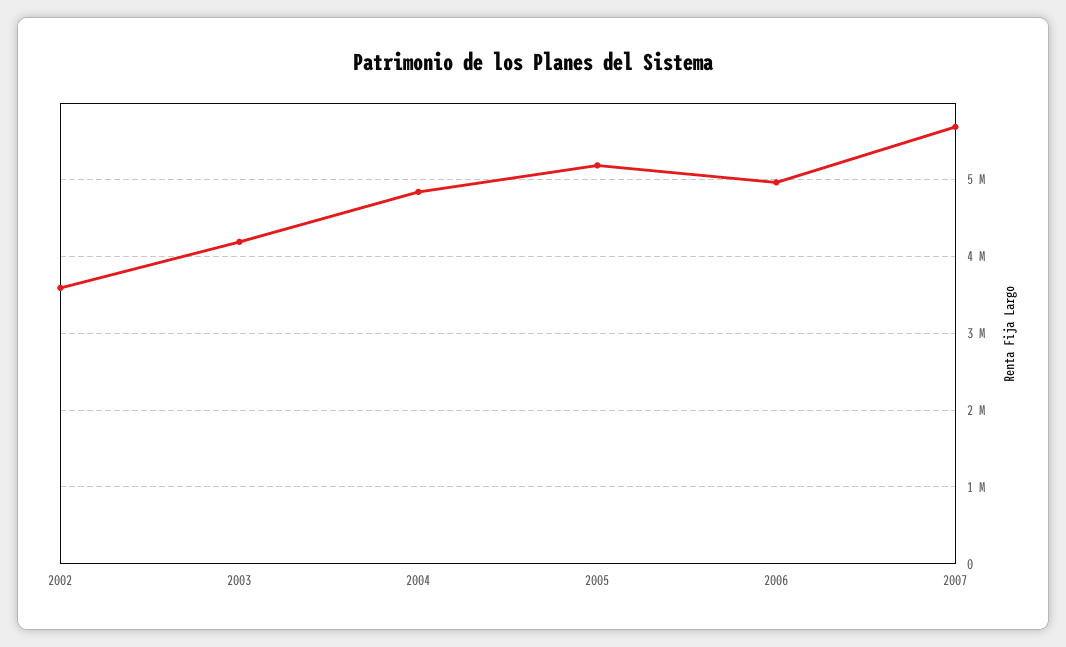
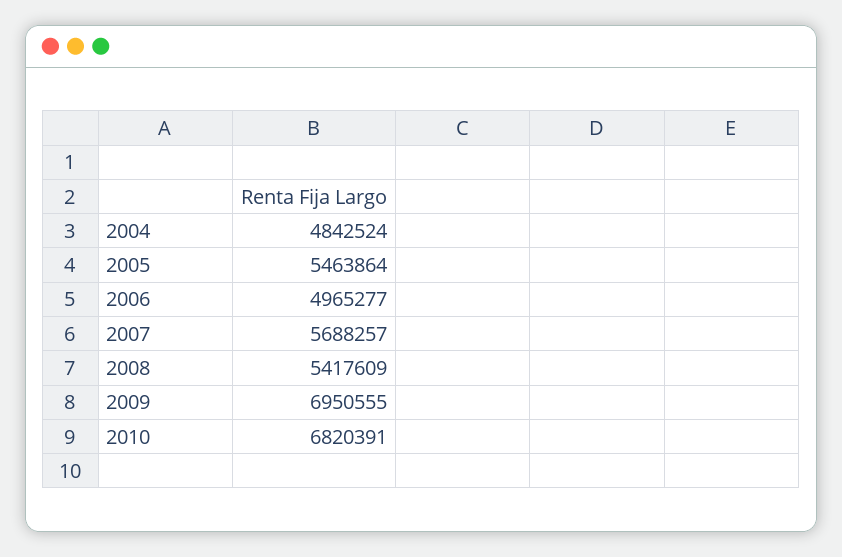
2002: 3600000 -> none
2003: 4200000 -> none
2005: 5200000 -> 5463864
2008: none -> 5417609
2009: none -> 6950555
2010: none -> 6820391

